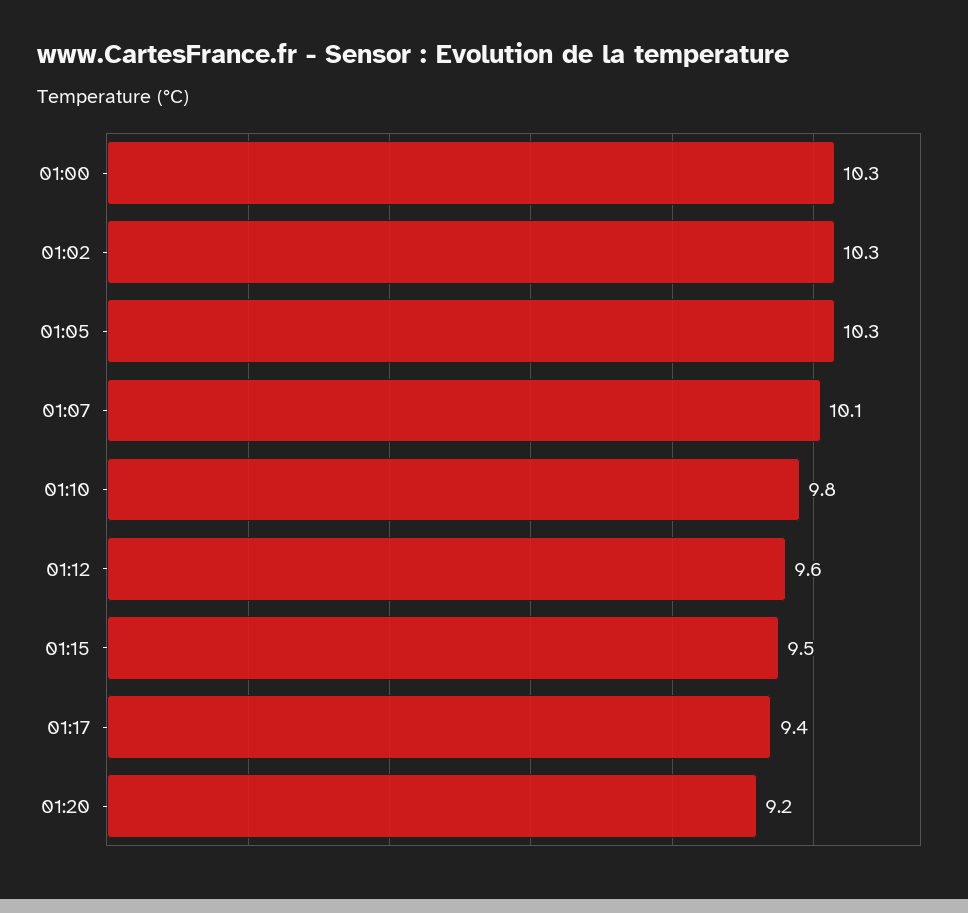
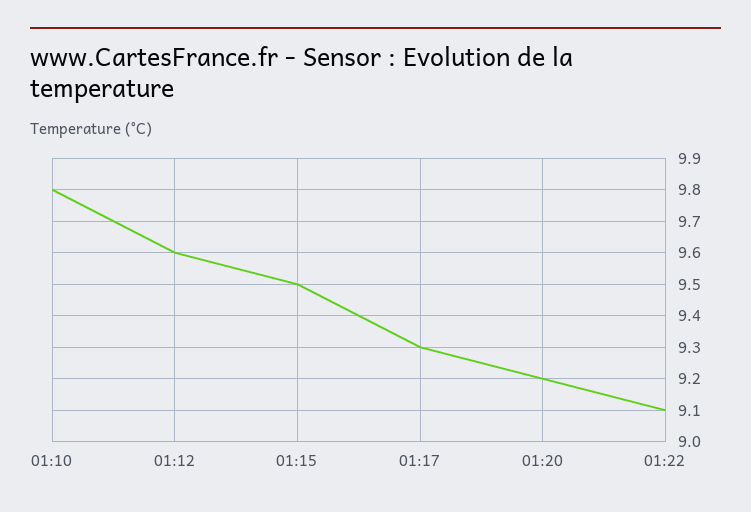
01:00: 10.3 -> none
01:02: 10.3 -> none
01:05: 10.3 -> none
01:07: 10.1 -> none
01:17: 9.4 -> 9.3
01:22: none -> 9.1

